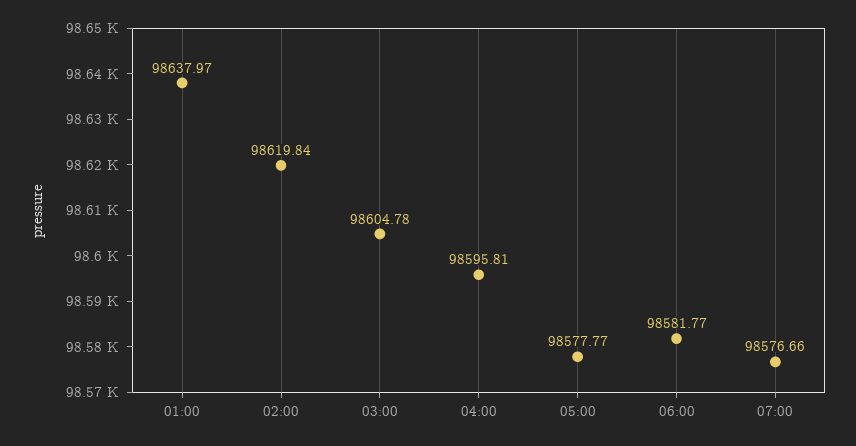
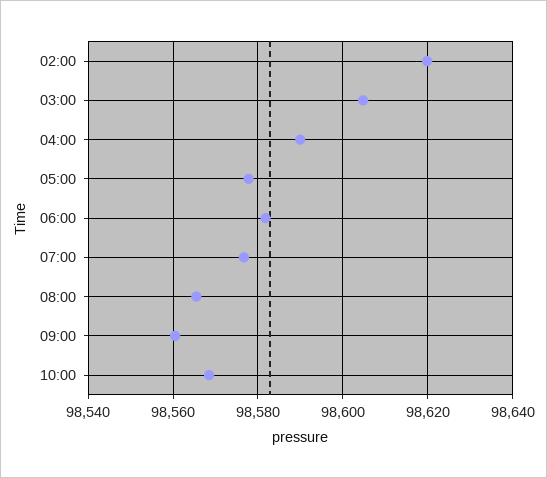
01:00: 98637.97 -> none
04:00: 98595.81 -> 98590
08:00: none -> 98566
09:00: none -> 98560
10:00: none -> 98568

